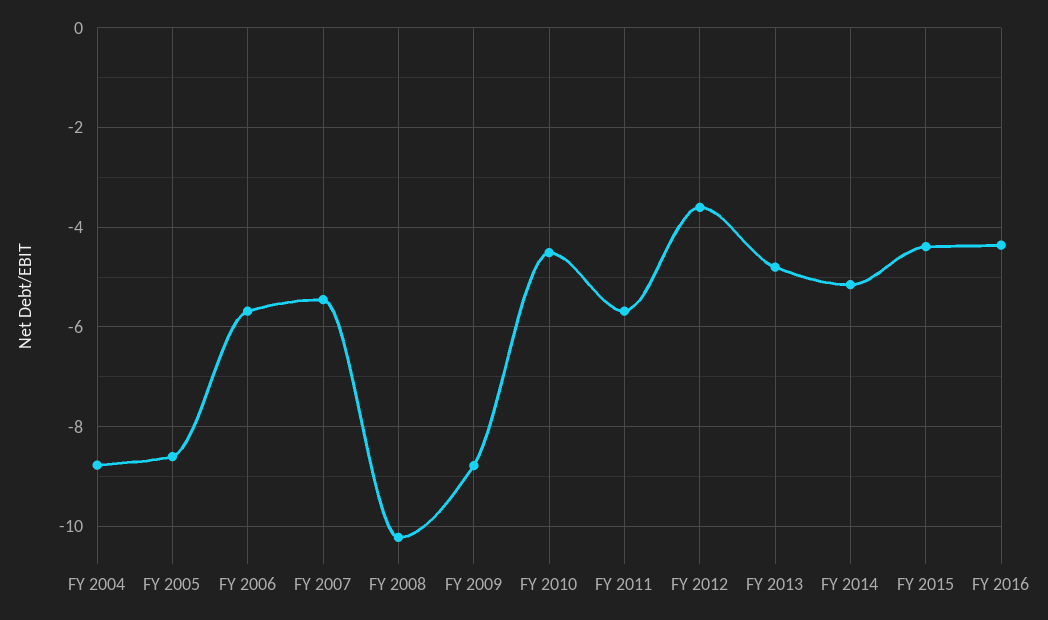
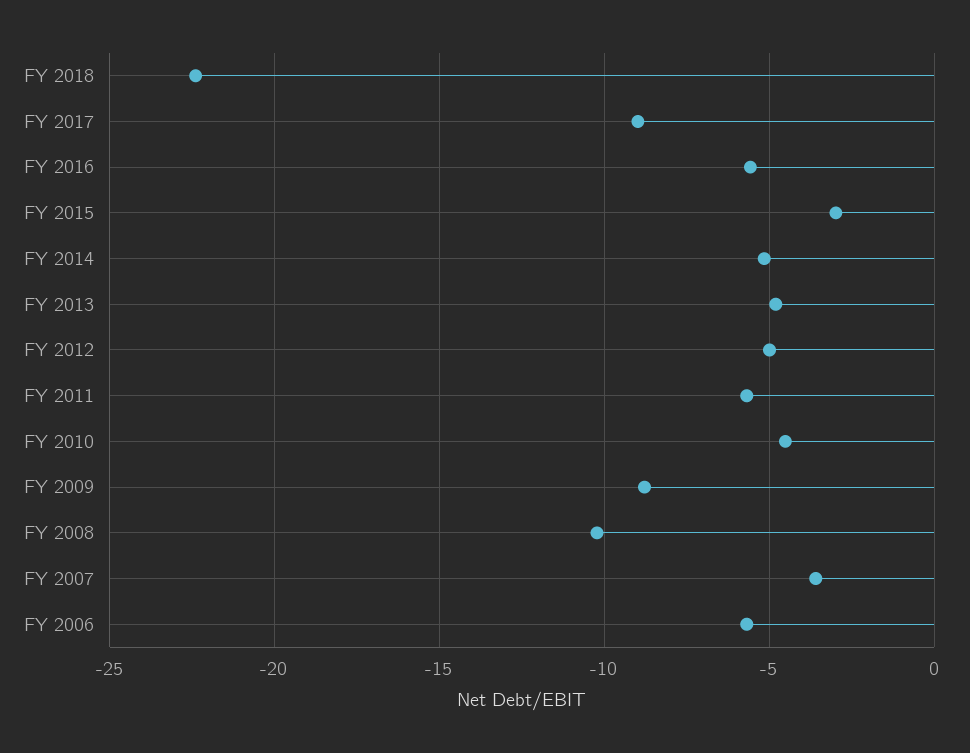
FY 2004: -8.8 -> none
FY 2005: -8.6 -> none
FY 2007: -5.4 -> -3.5
FY 2012: -3.6 -> -5
FY 2015: -4.4 -> -3
FY 2016: -4.4 -> -5.5
FY 2018: none -> -22.5
FY 2017: none -> -9

